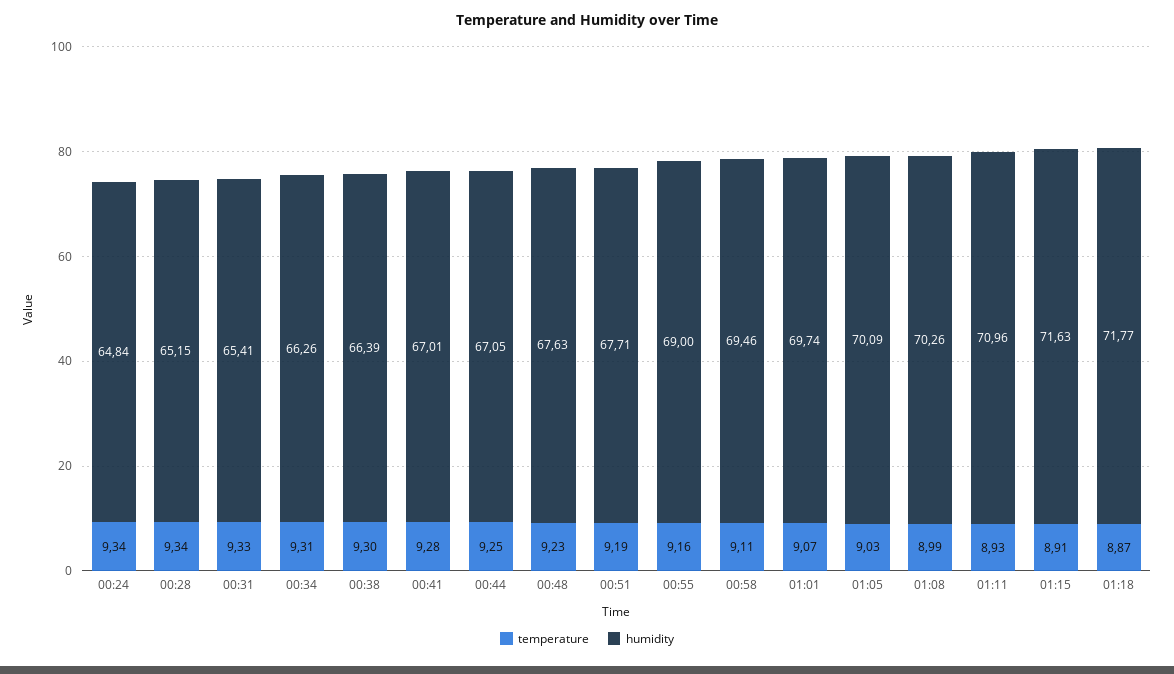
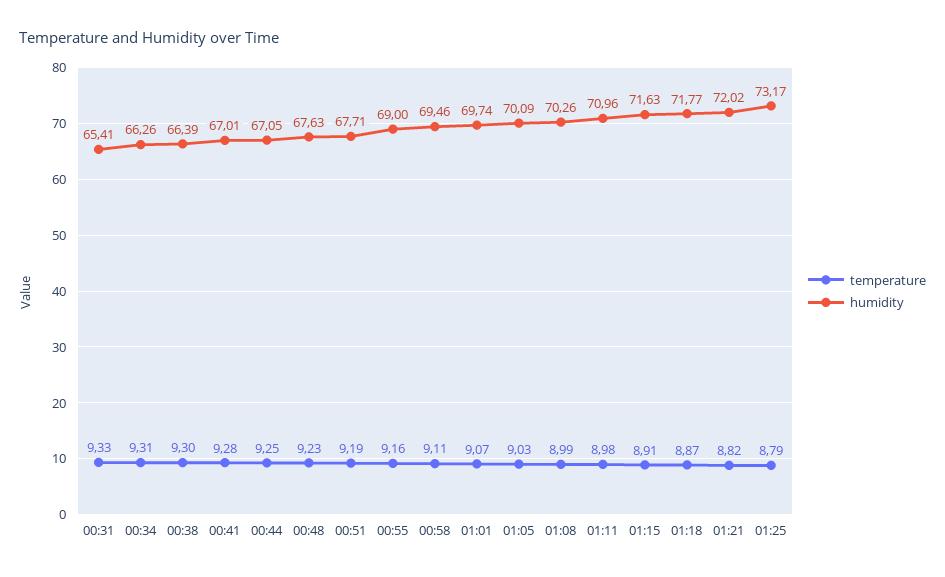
temperature, 00:24: 9.34 -> none
humidity, 00:24: 64.84 -> none
temperature, 00:28: 9.34 -> none
humidity, 00:28: 65.15 -> none
temperature, 01:11: 8.93 -> 8.98
temperature, 01:21: none -> 8.82
humidity, 01:21: none -> 72.02
temperature, 01:25: none -> 8.79
humidity, 01:25: none -> 73.17

